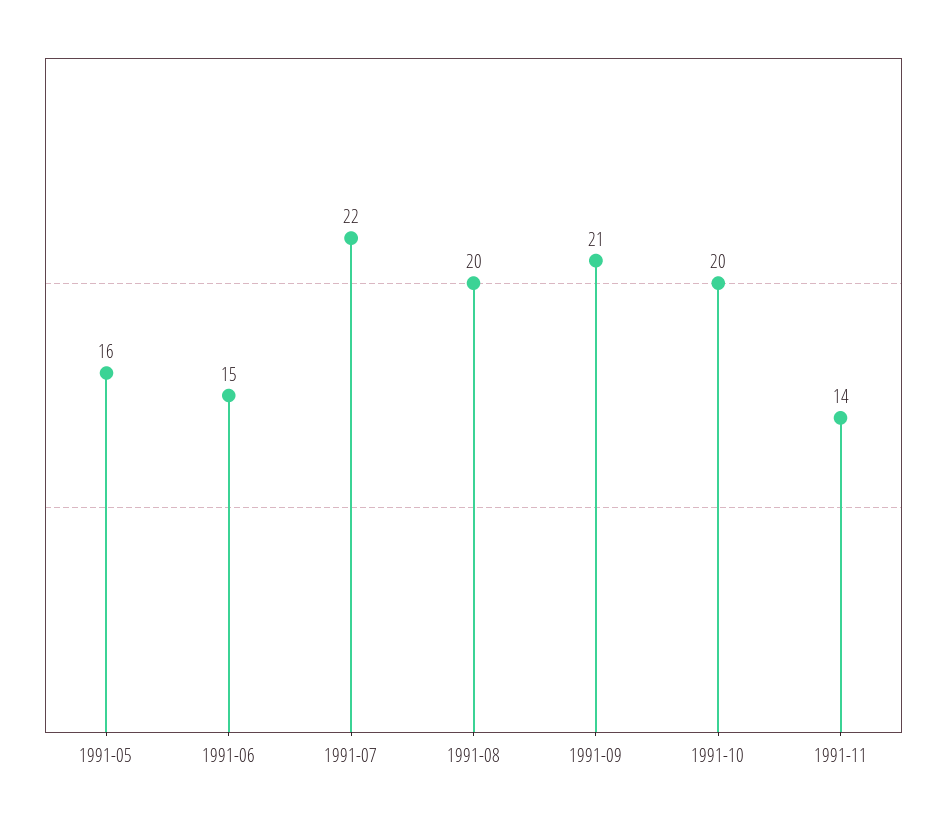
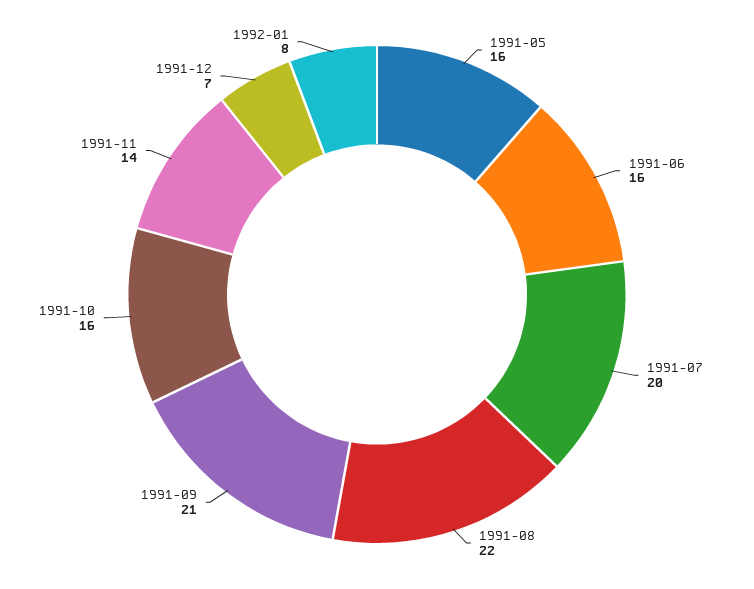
1991-06: 15 -> 16
1991-07: 22 -> 20
1991-08: 20 -> 22
1991-10: 20 -> 16
1991-12: none -> 7
1992-01: none -> 8

